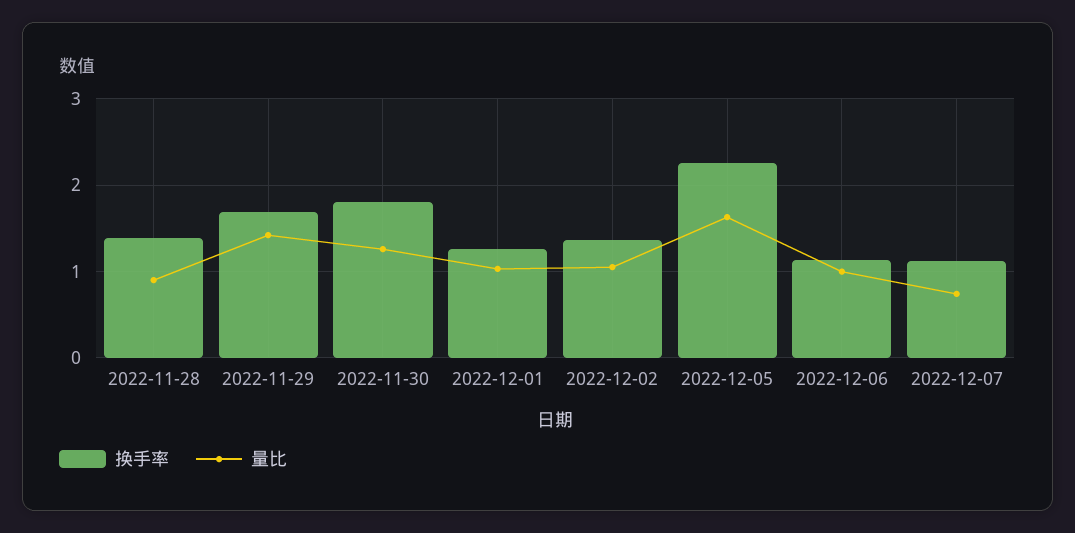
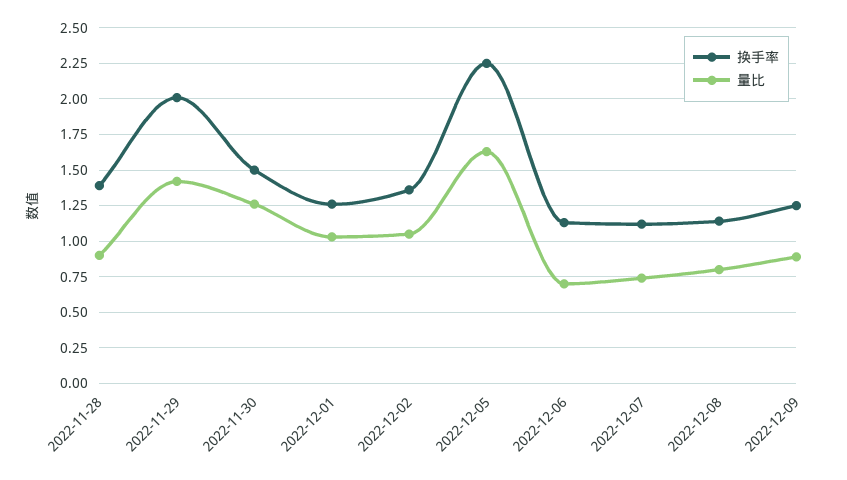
换手率, 2022-11-29: 1.7 -> 2
换手率, 2022-11-30: 1.8 -> 1.5
量比, 2022-12-06: 1 -> 0.7
换手率, 2022-12-08: none -> 1.15
量比, 2022-12-08: none -> 0.8
换手率, 2022-12-09: none -> 1.25
量比, 2022-12-09: none -> 0.9

